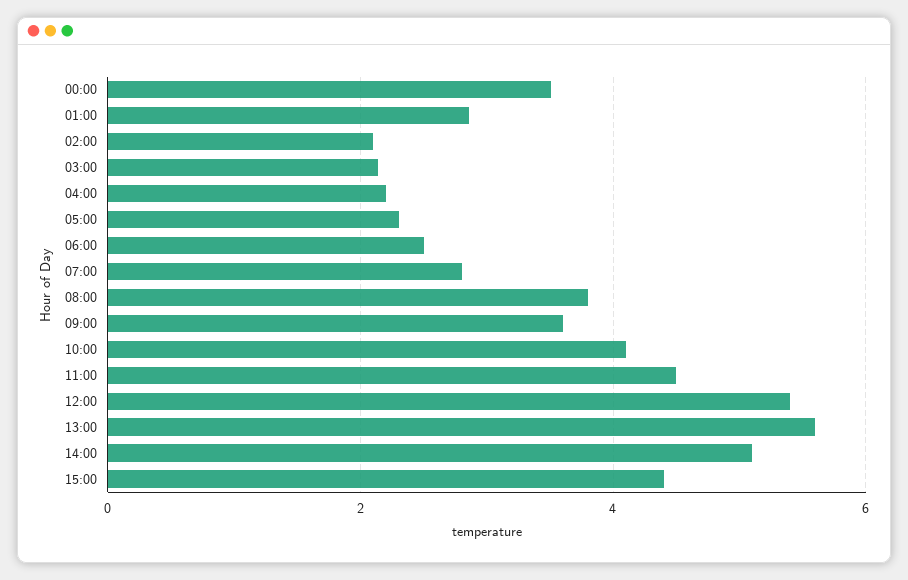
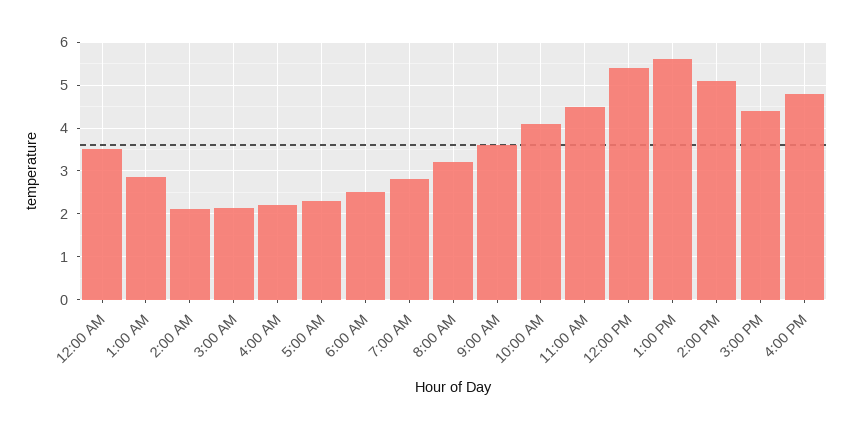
08:00: 3.8 -> 3.2
4:00 PM: none -> 4.8

